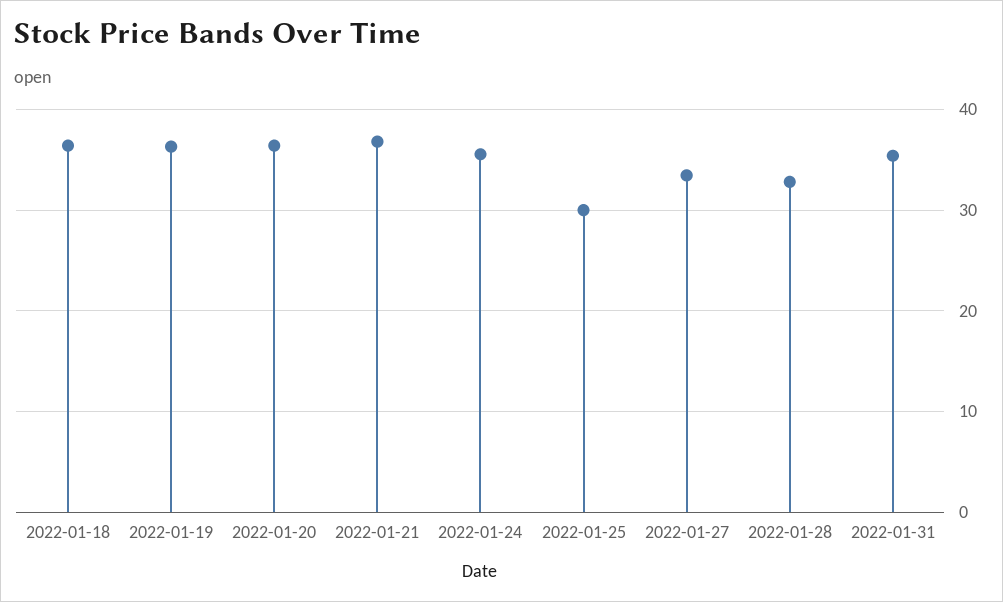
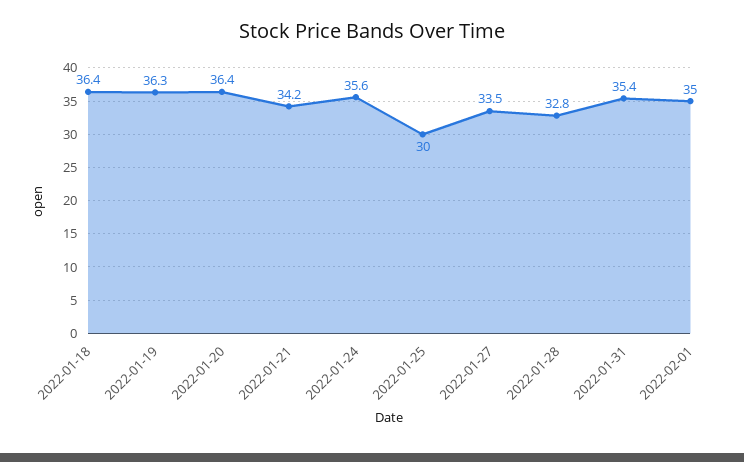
2022-01-21: 37 -> 34.2
2022-02-01: none -> 35

